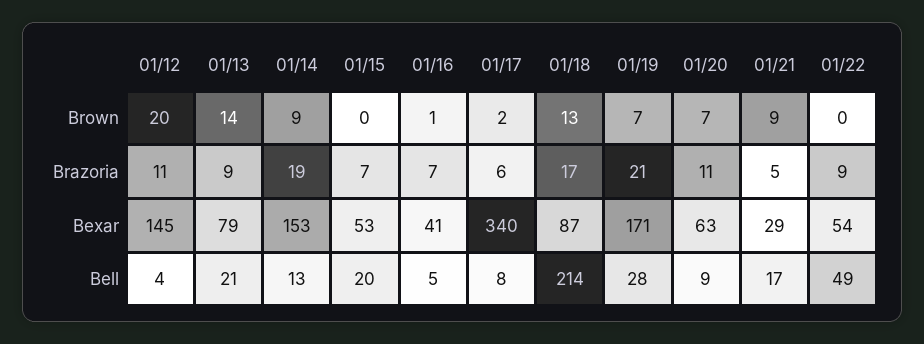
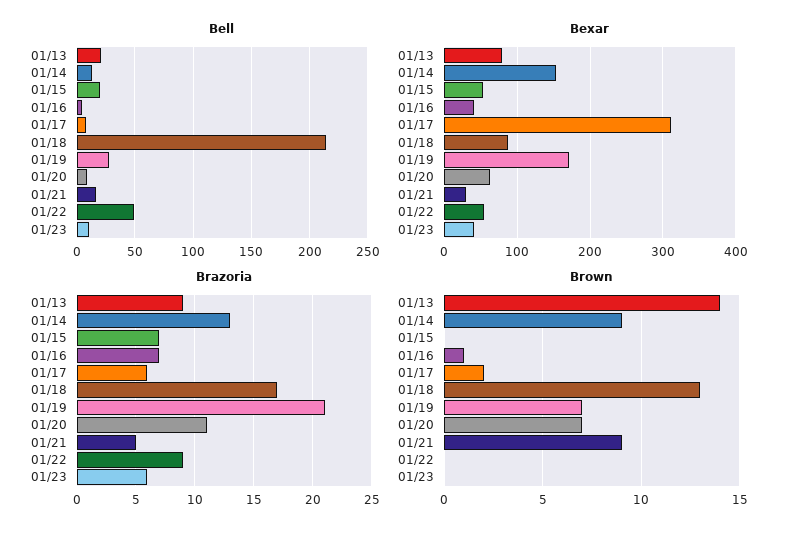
Brown, 01/12: 20 -> none
Brazoria, 01/12: 11 -> none
Brazoria, 01/14: 19 -> 13
Bexar, 01/12: 145 -> none
Bexar, 01/17: 340 -> 310
Bell, 01/12: 4 -> none
Bell, 01/23: none -> 10
Bexar, 01/23: none -> 40
Brazoria, 01/23: none -> 6
Brown, 01/23: none -> 0

